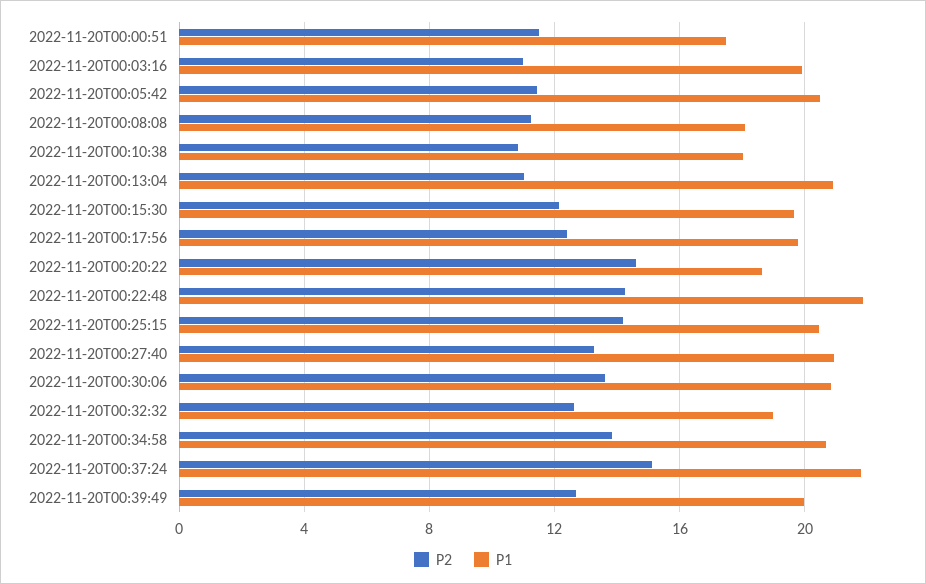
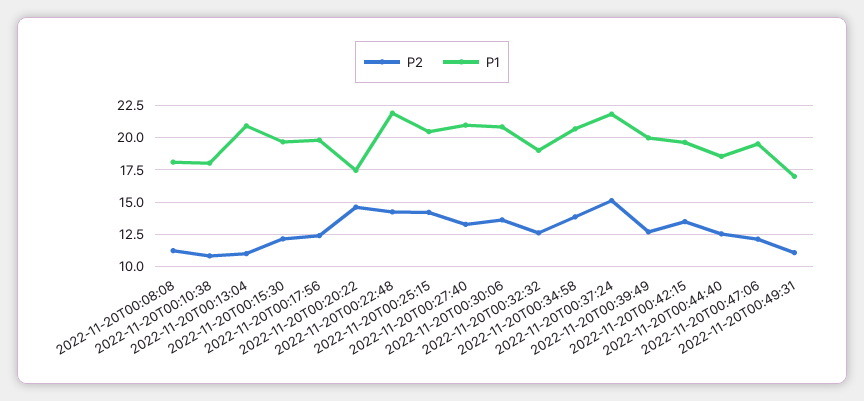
P2, 2022-11-20T00:00:51: 11.5 -> none
P1, 2022-11-20T00:00:51: 17.5 -> none
P2, 2022-11-20T00:03:16: 11 -> none
P1, 2022-11-20T00:03:16: 20 -> none
P2, 2022-11-20T00:05:42: 11.5 -> none
P1, 2022-11-20T00:05:42: 20.5 -> none
P1, 2022-11-20T00:20:22: 18.5 -> 17.5
P2, 2022-11-20T00:42:15: none -> 13.5
P1, 2022-11-20T00:42:15: none -> 19.5
P2, 2022-11-20T00:44:40: none -> 12.5
P1, 2022-11-20T00:44:40: none -> 18.5
P2, 2022-11-20T00:47:06: none -> 12
P1, 2022-11-20T00:47:06: none -> 19.5
P2, 2022-11-20T00:49:31: none -> 11
P1, 2022-11-20T00:49:31: none -> 17

